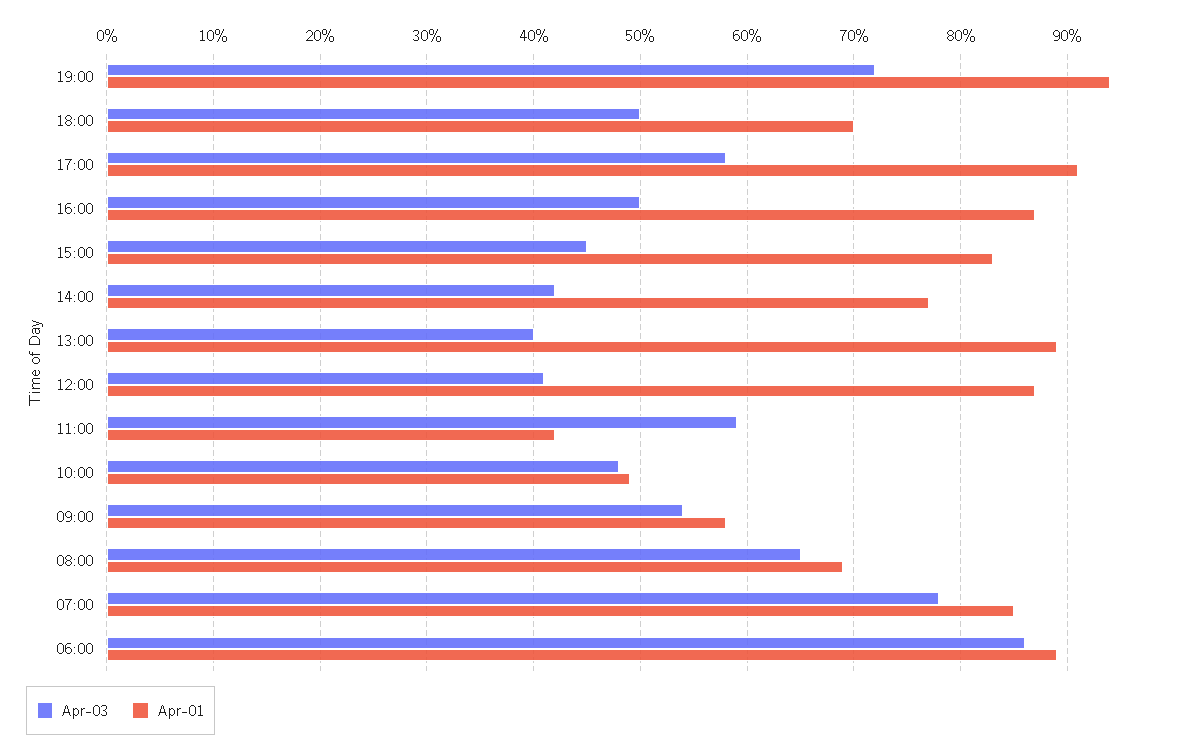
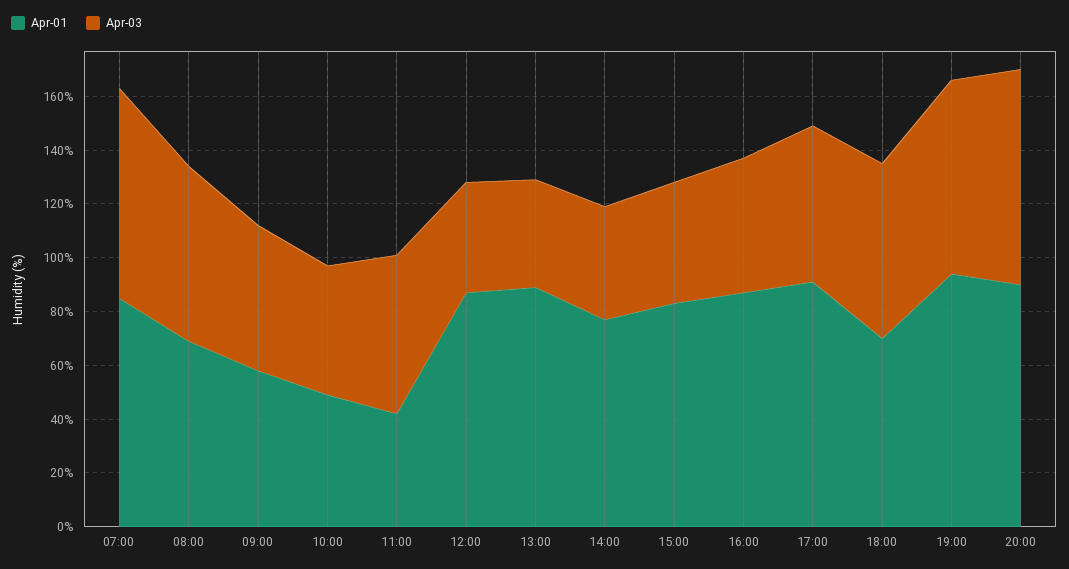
Apr-03, 18:00: 50 -> 65
Apr-03, 06:00: 86 -> none
Apr-01, 06:00: 89 -> none
Apr-01, 20:00: none -> 90
Apr-03, 20:00: none -> 80

